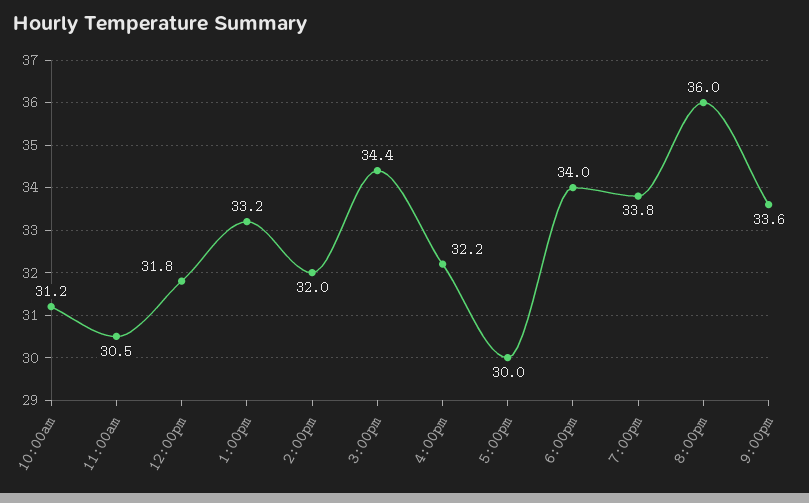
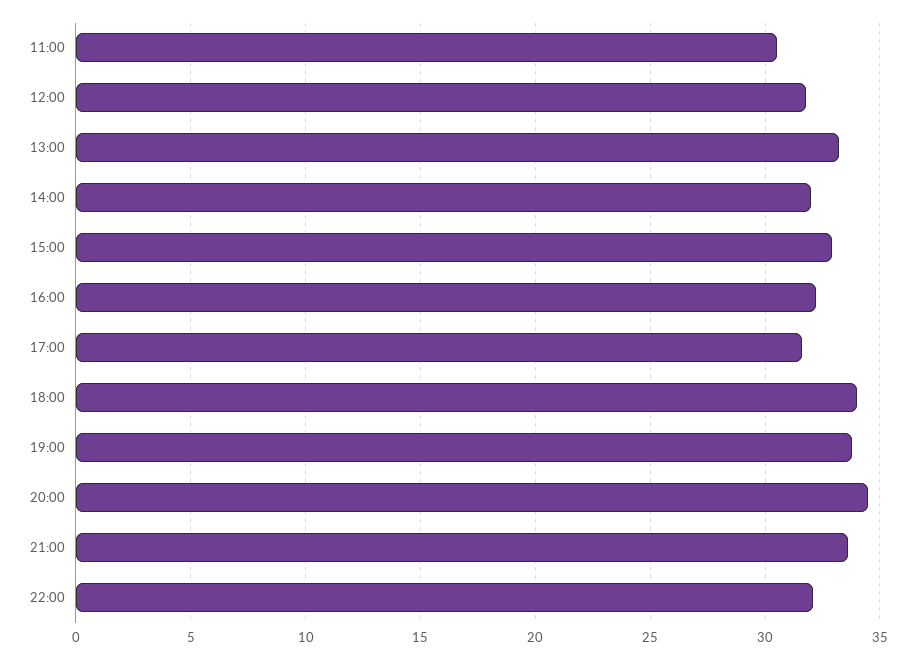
10:00am: 31.2 -> none
3:00pm: 34.4 -> 33
5:00pm: 30 -> 31.5
8:00pm: 36 -> 34.5
22:00: none -> 32

